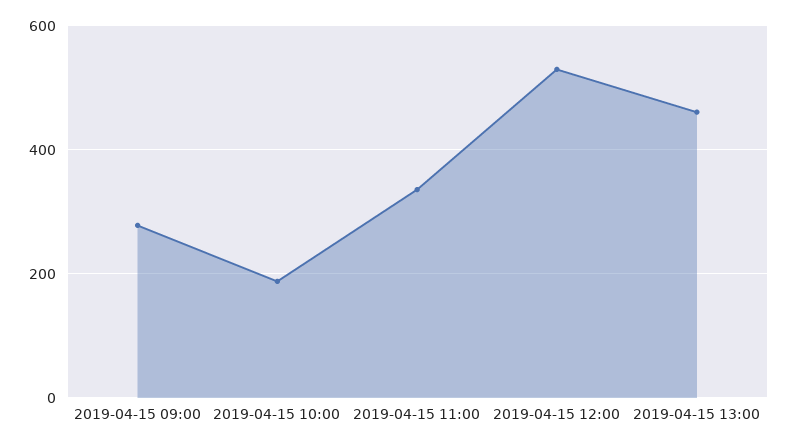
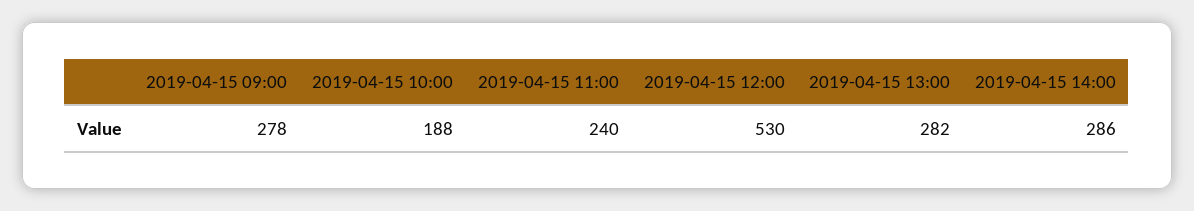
2019-04-15 11:00: 340 -> 240
2019-04-15 13:00: 460 -> 282
2019-04-15 14:00: none -> 286

